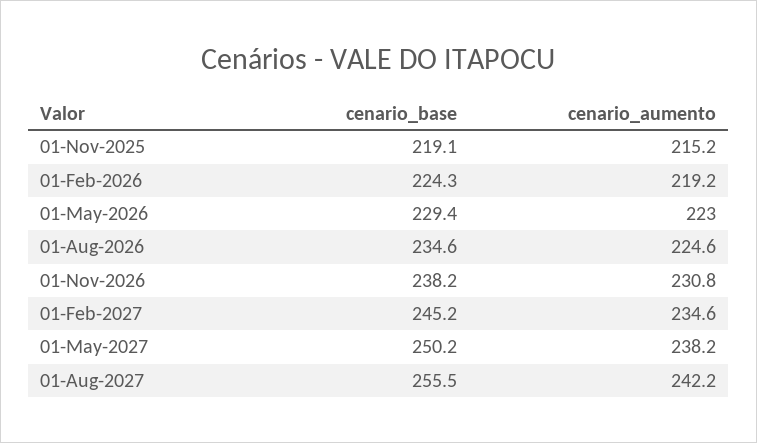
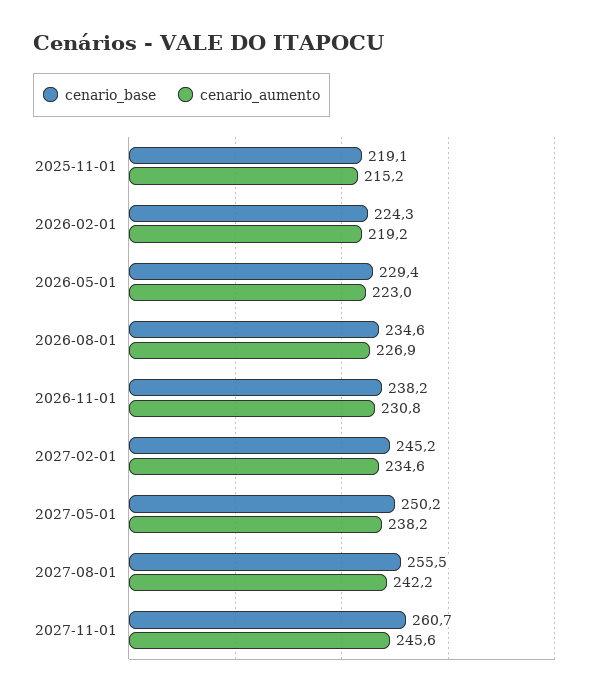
cenario_aumento, 01-Aug-2026: 224.6 -> 226.9
cenario_base, 2027-11-01: none -> 260.7
cenario_aumento, 2027-11-01: none -> 245.6

